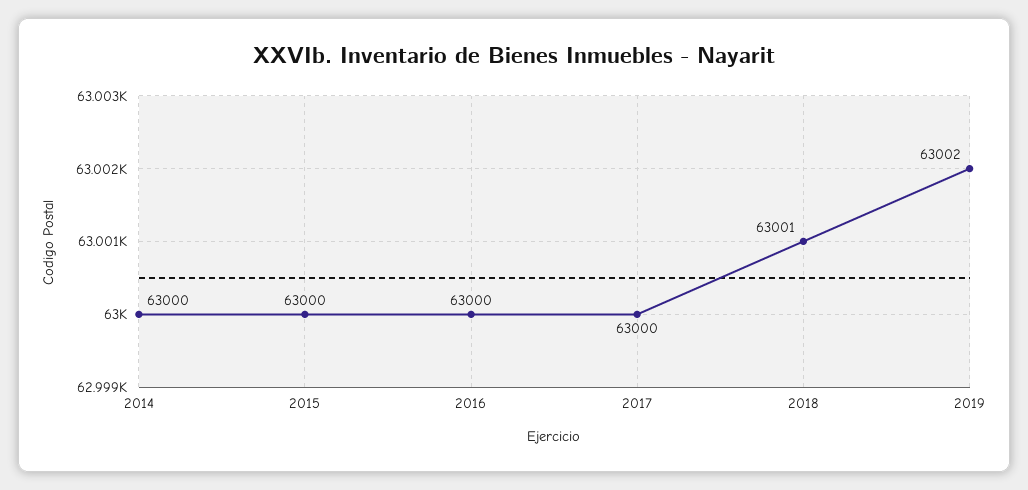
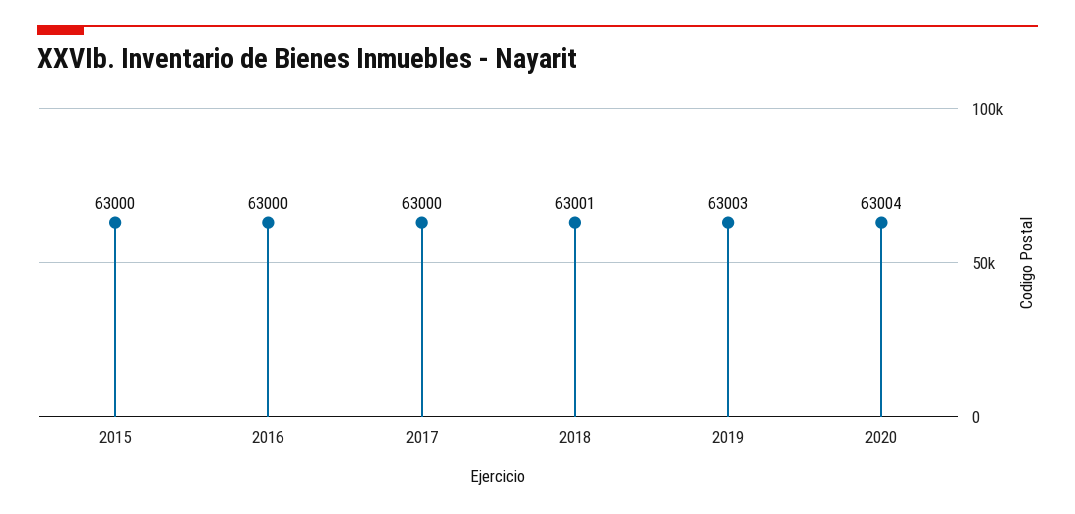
2014: 63000 -> none
2019: 63002 -> 63003
2020: none -> 63004

